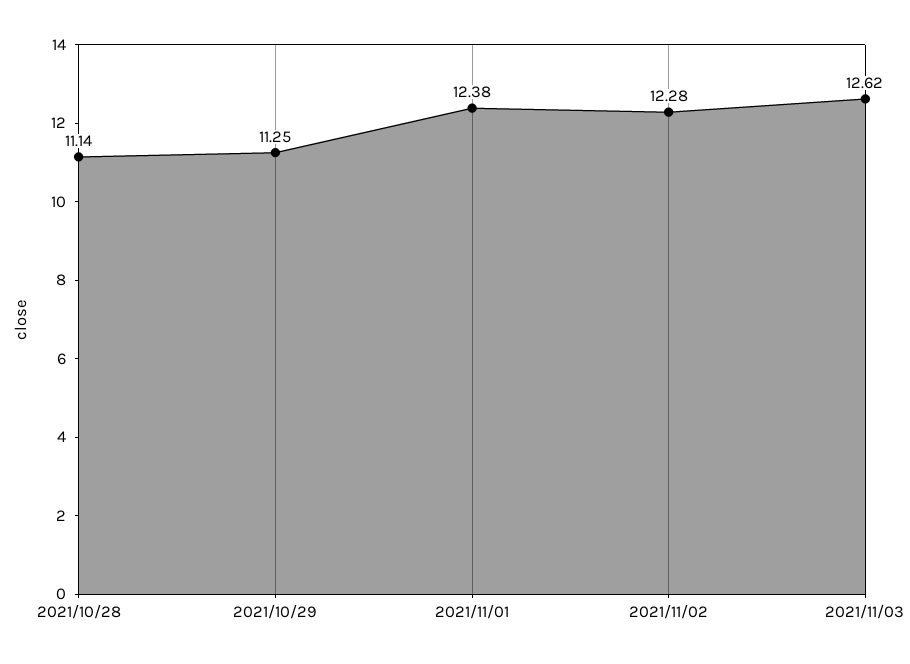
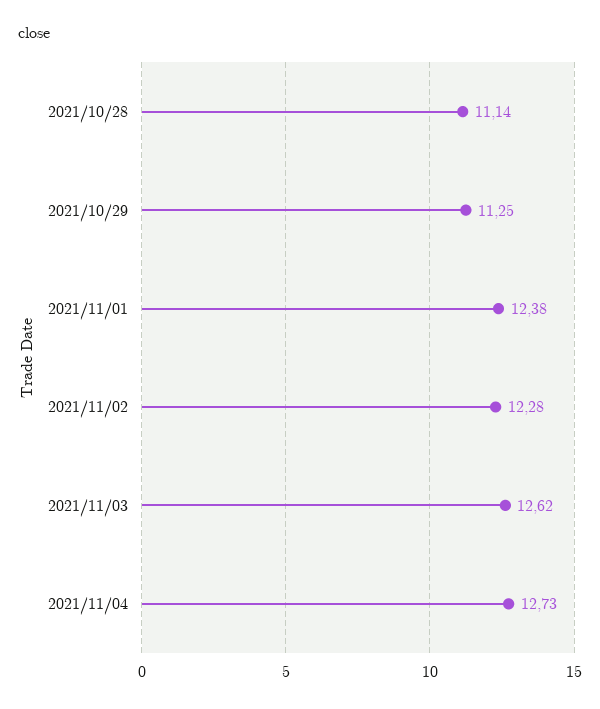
2021/11/04: none -> 12.73

